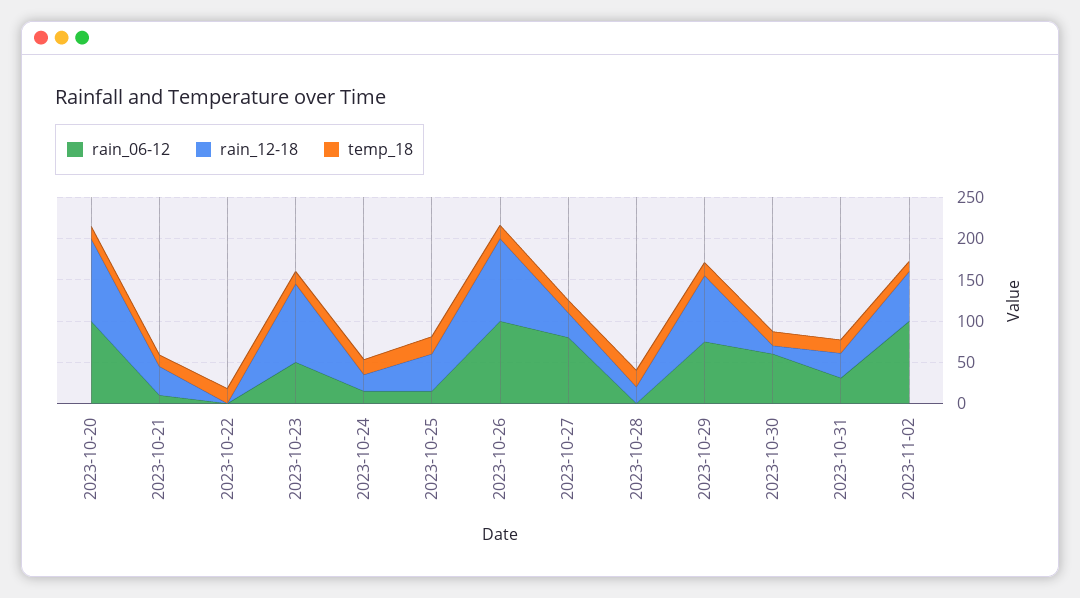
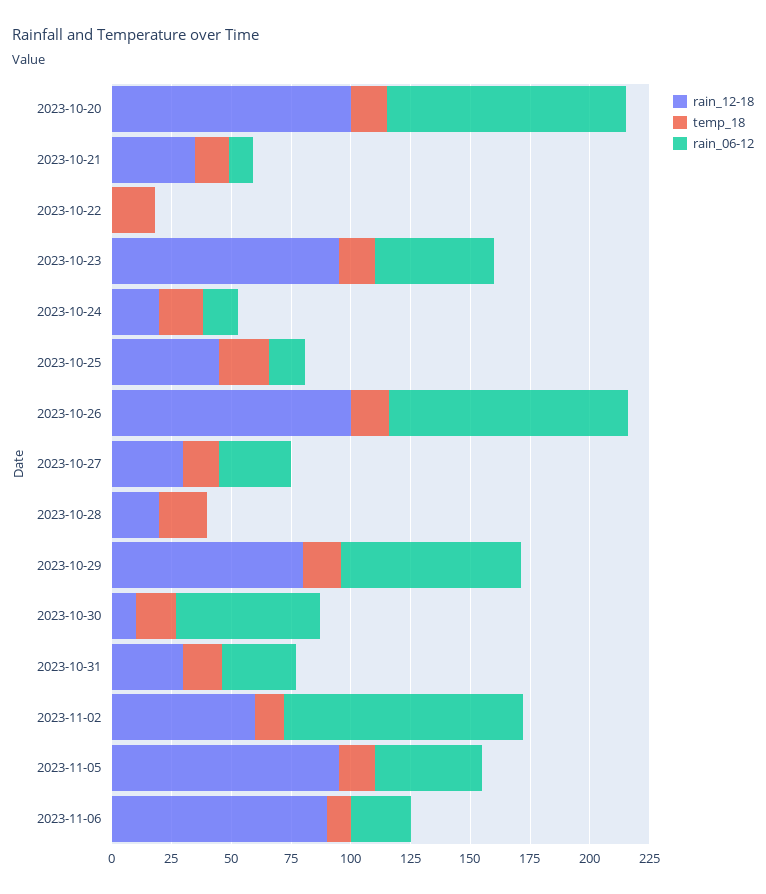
rain_06-12, 2023-10-27: 80 -> 30
rain_12-18, 2023-11-05: none -> 95
temp_18, 2023-11-05: none -> 15
rain_06-12, 2023-11-05: none -> 45
rain_12-18, 2023-11-06: none -> 90
temp_18, 2023-11-06: none -> 10
rain_06-12, 2023-11-06: none -> 25

